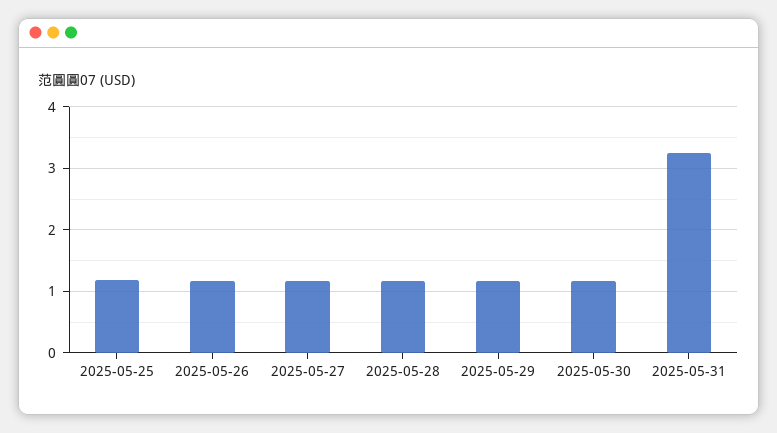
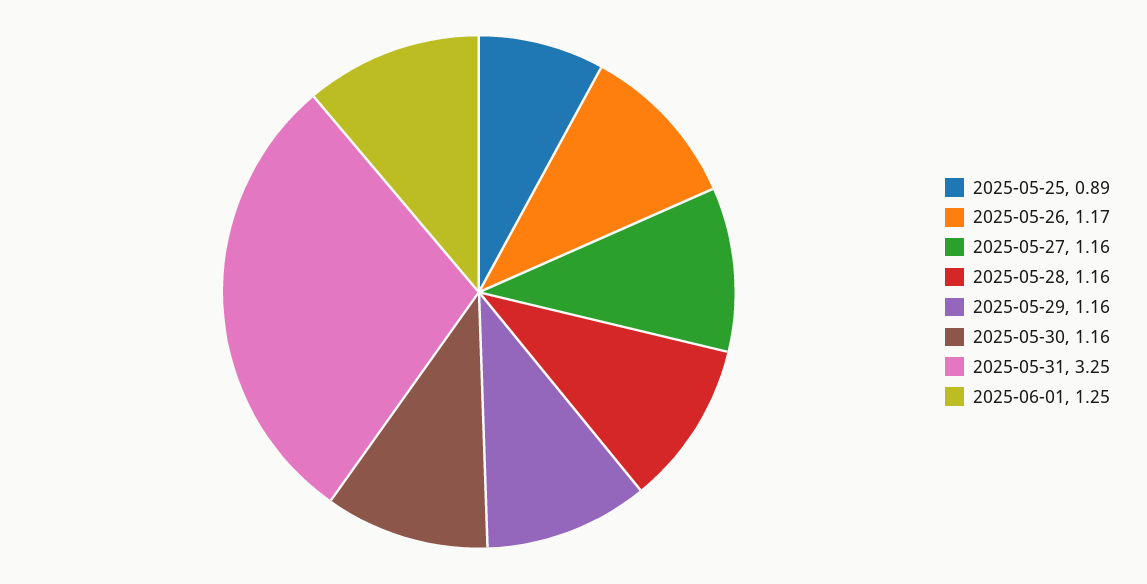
2025-05-25: 1.2 -> 0.89
2025-06-01: none -> 1.25

